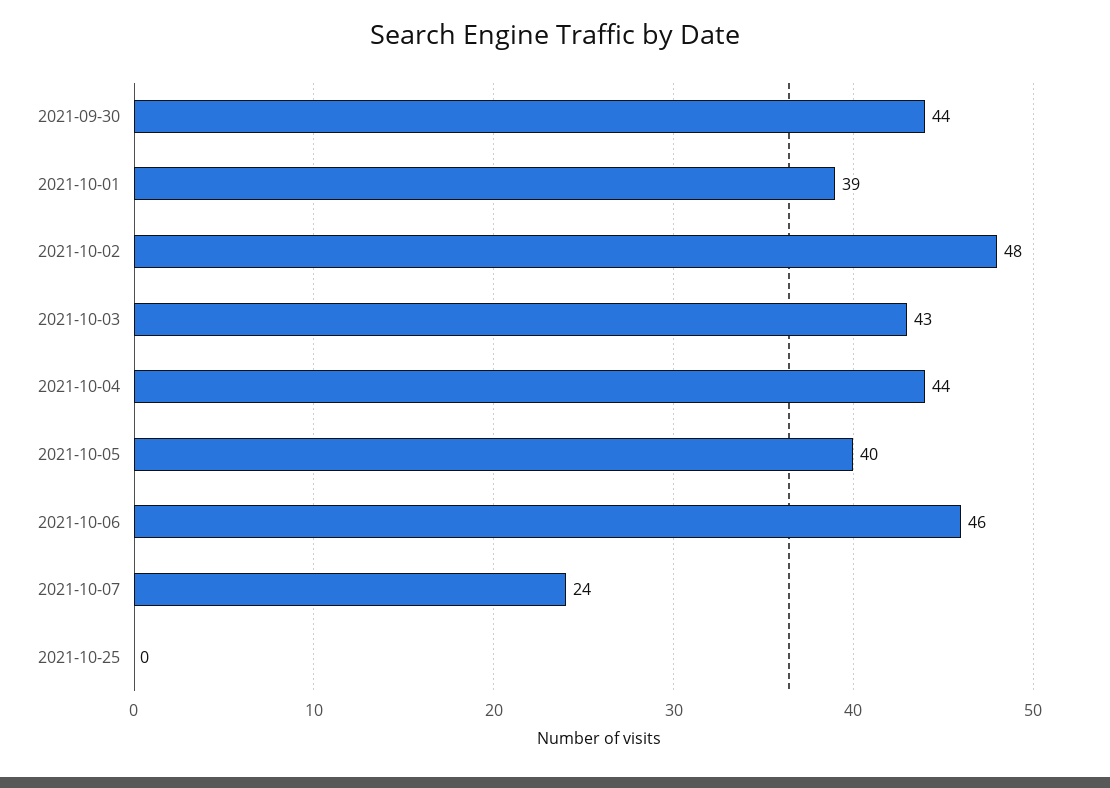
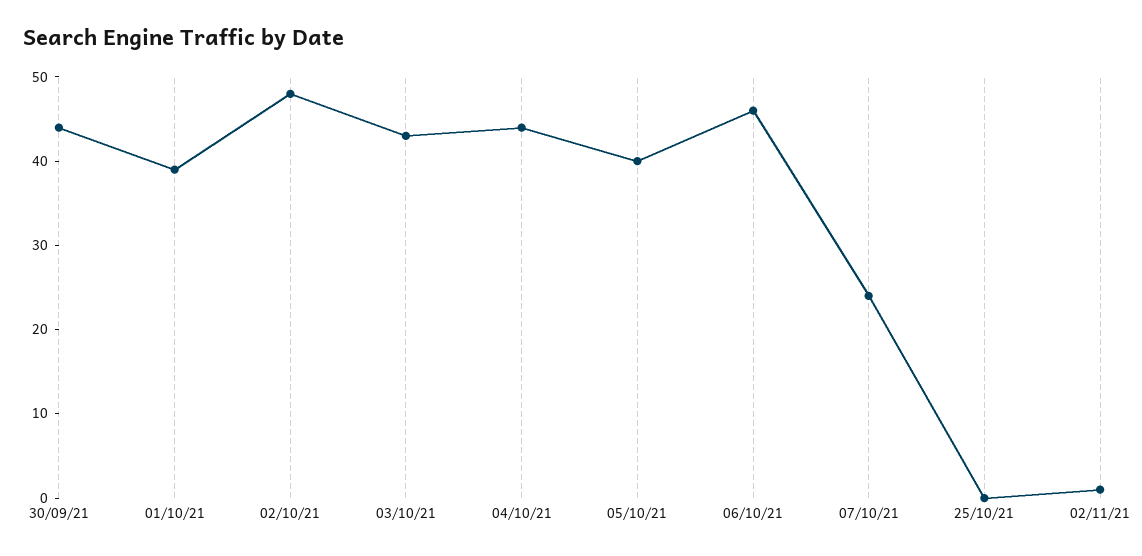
02/11/21: none -> 1

